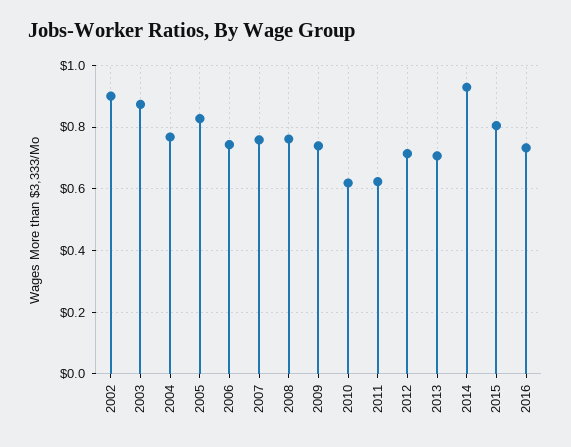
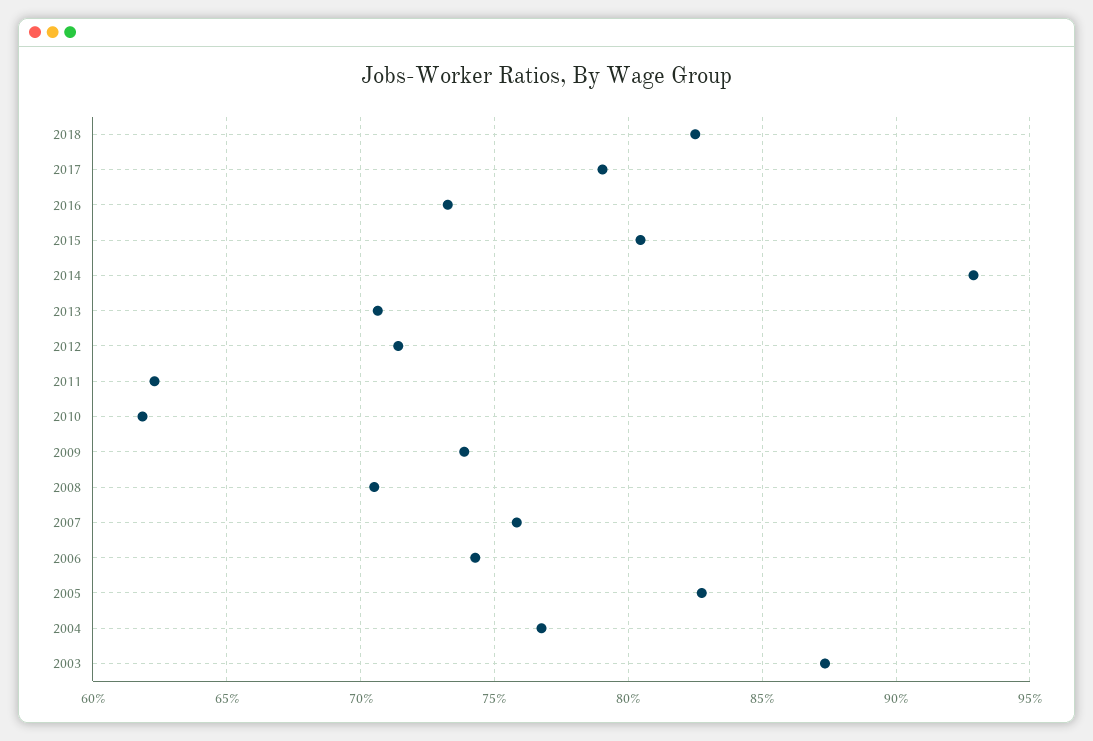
2002: 0.9 -> none
2008: 0.76 -> 0.705
2018: none -> 0.825
2017: none -> 0.79

